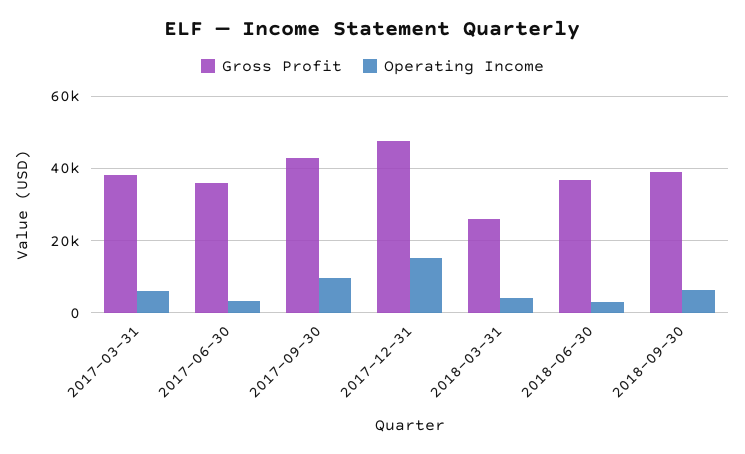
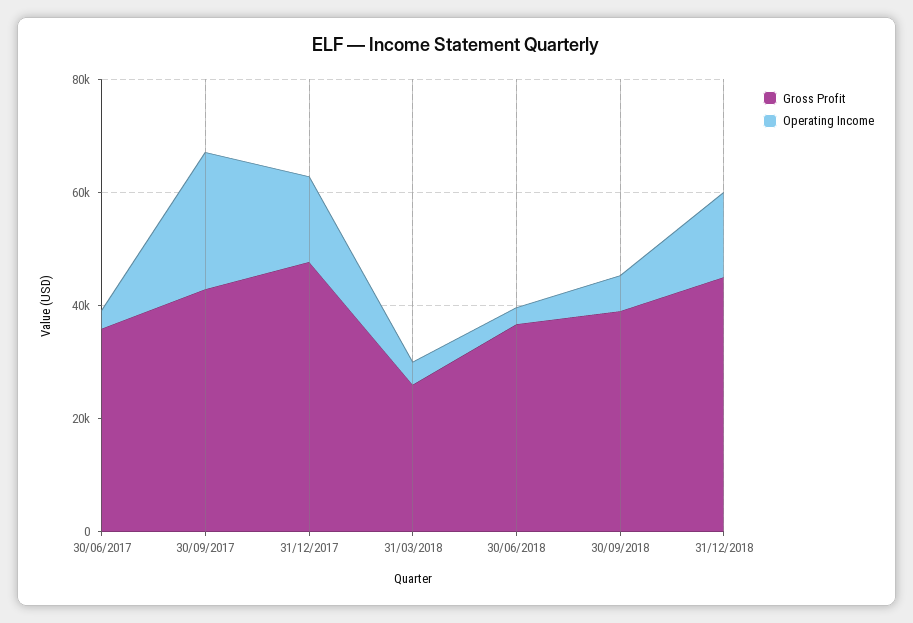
Gross Profit, 2017-03-31: 38000 -> none
Operating Income, 2017-03-31: 6000 -> none
Operating Income, 2017-09-30: 10000 -> 25000
Gross Profit, 31/12/2018: none -> 45000
Operating Income, 31/12/2018: none -> 15000

